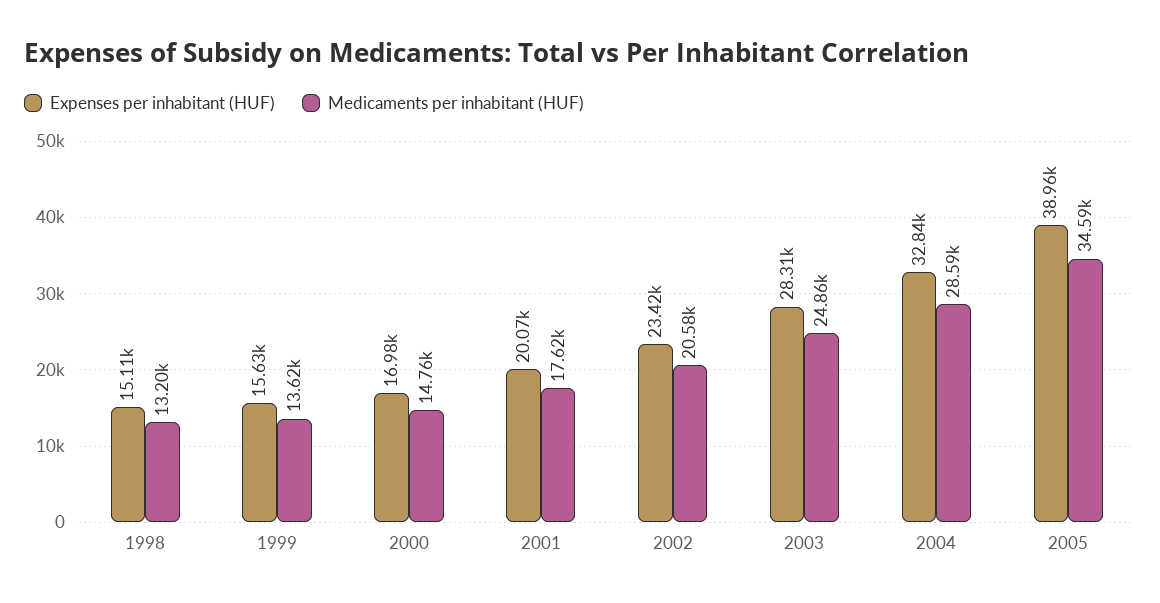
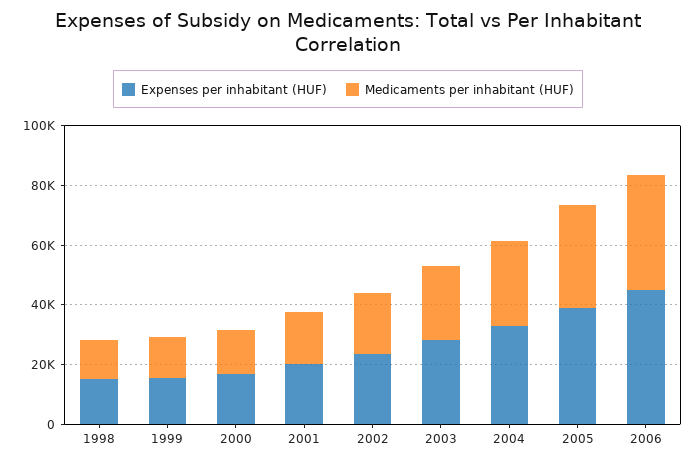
Expenses per inhabitant (HUF), 2006: none -> 45000
Medicaments per inhabitant (HUF), 2006: none -> 40000

